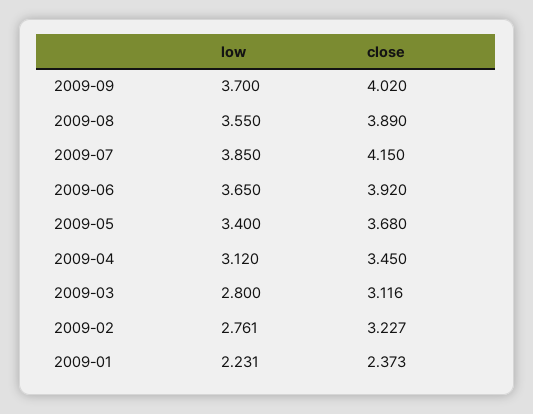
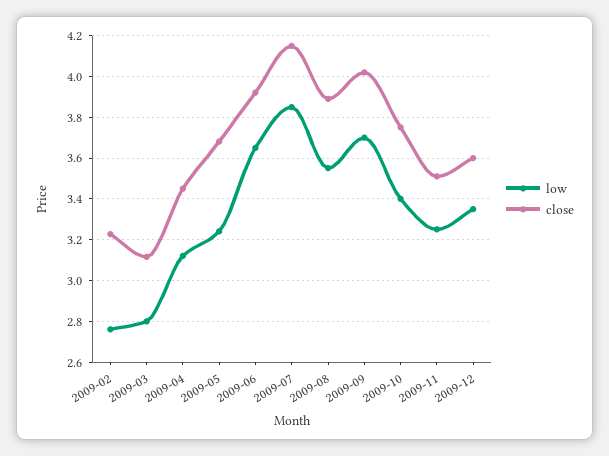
low, 2009-05: 3.4 -> 3.25
low, 2009-01: 2.231 -> none
close, 2009-01: 2.373 -> none
low, 2009-10: none -> 3.4
close, 2009-10: none -> 3.75
low, 2009-11: none -> 3.25
close, 2009-11: none -> 3.5
low, 2009-12: none -> 3.35
close, 2009-12: none -> 3.6

